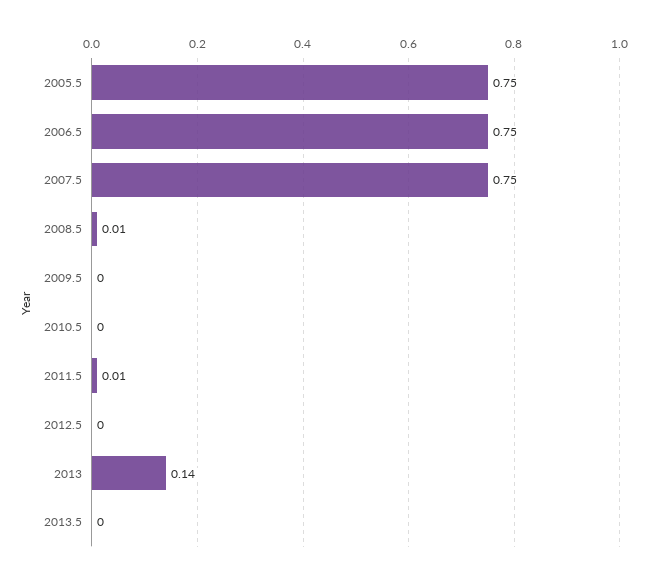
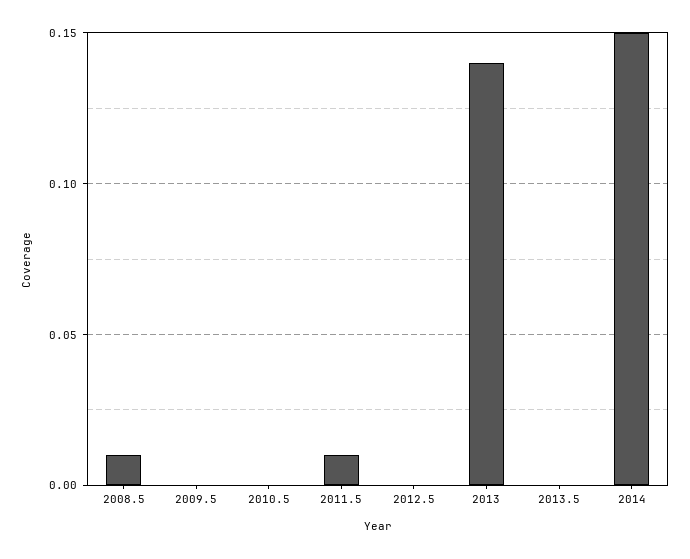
2005.5: 0.75 -> none
2006.5: 0.75 -> none
2007.5: 0.75 -> none
2014: none -> 0.15

